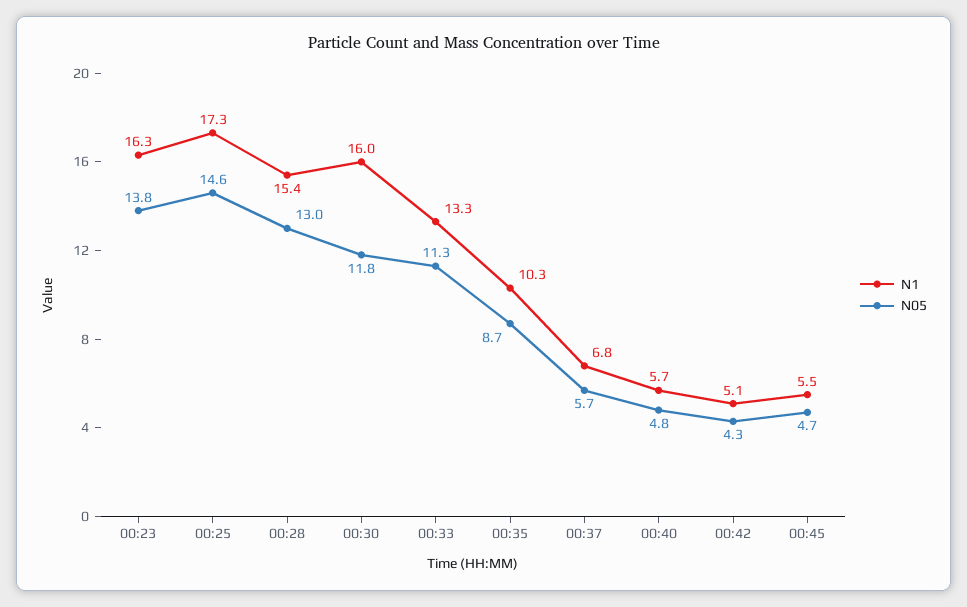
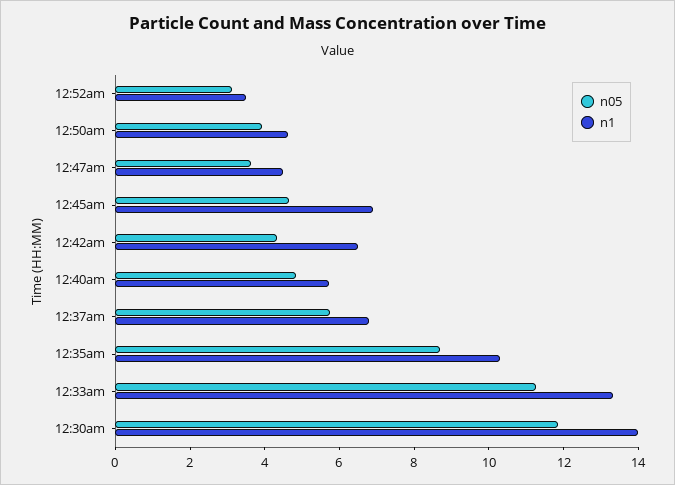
N1, 00:23: 16.3 -> none
N05, 00:23: 13.8 -> none
N1, 00:25: 17.3 -> none
N05, 00:25: 14.6 -> none
N1, 00:28: 15.4 -> none
N05, 00:28: 13 -> none
N1, 00:30: 16 -> 14
N1, 00:42: 5.1 -> 6.5
N1, 00:45: 5.5 -> 7
N05, 12:52am: none -> 3
N1, 12:52am: none -> 3.5
N05, 12:50am: none -> 4
N1, 12:50am: none -> 4.5
N05, 12:47am: none -> 3.5
N1, 12:47am: none -> 4.5

